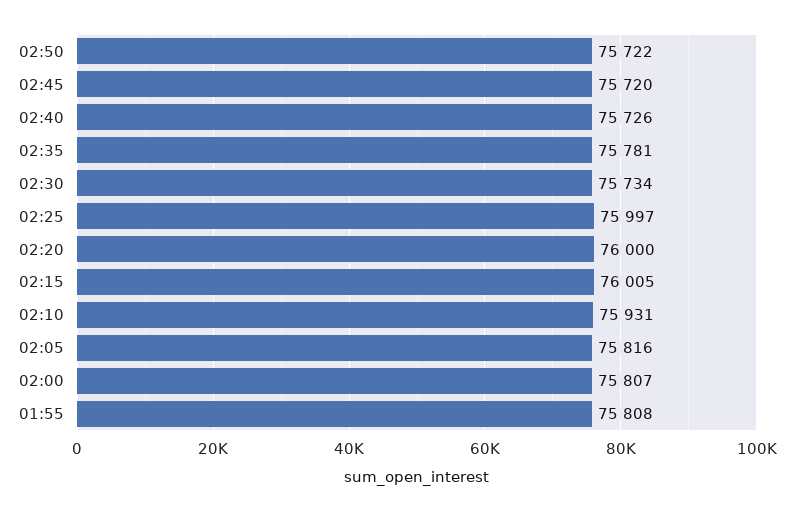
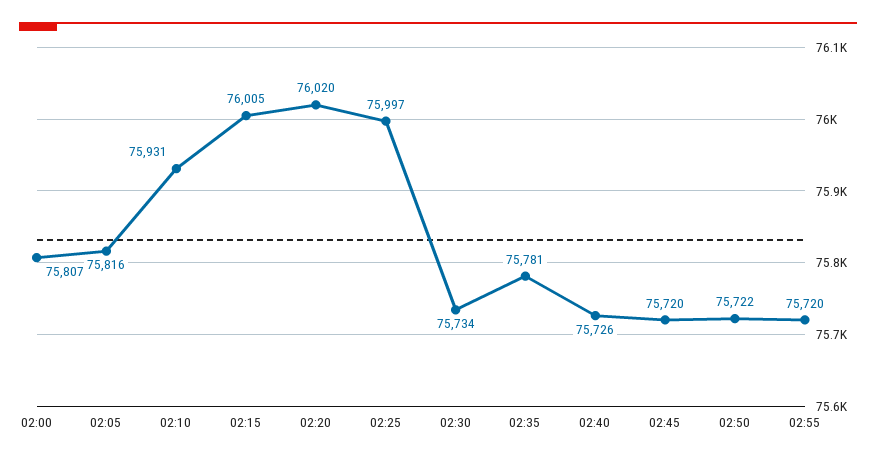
02:20: 76000 -> 76020
01:55: 75808 -> none
02:55: none -> 75720

